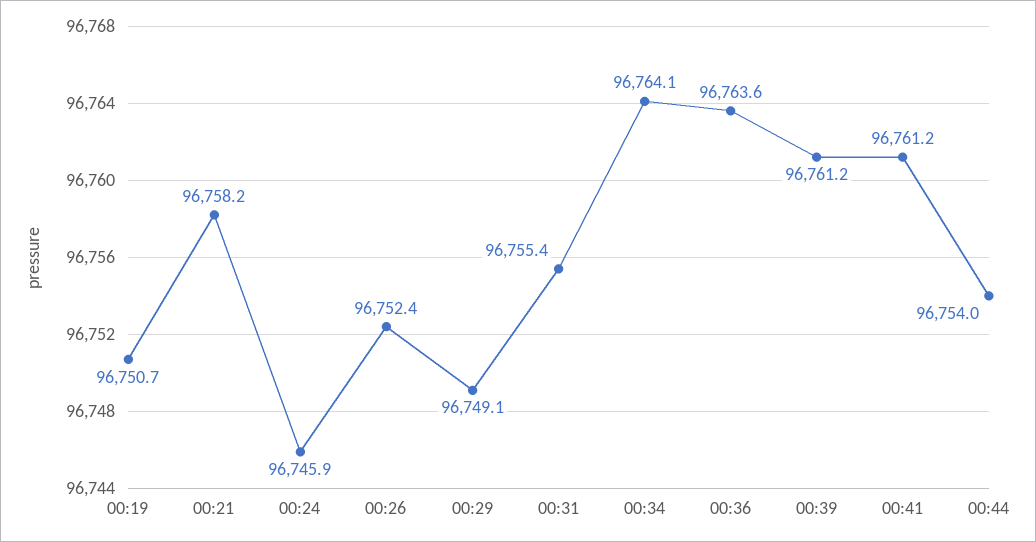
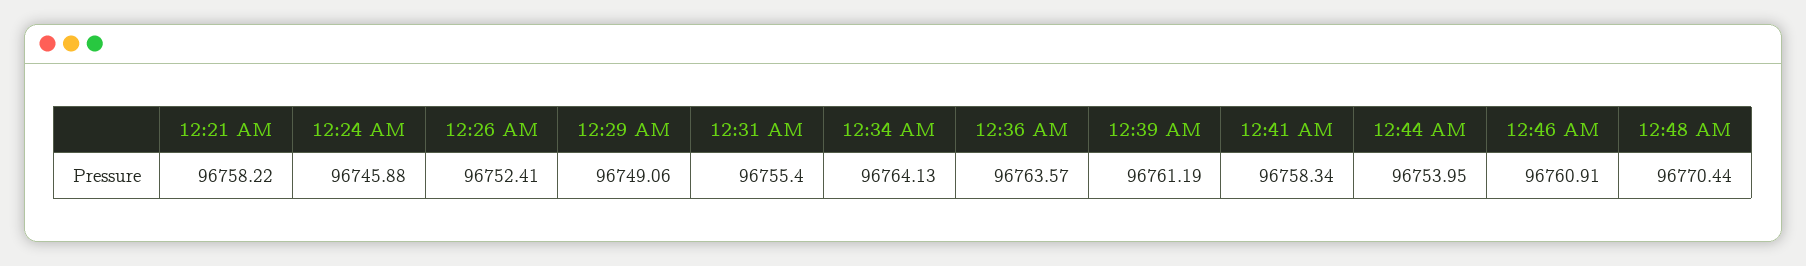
00:19: 96750.7 -> none
00:41: 96761.2 -> 96758.34
12:46 AM: none -> 96760.91
12:48 AM: none -> 96770.44

